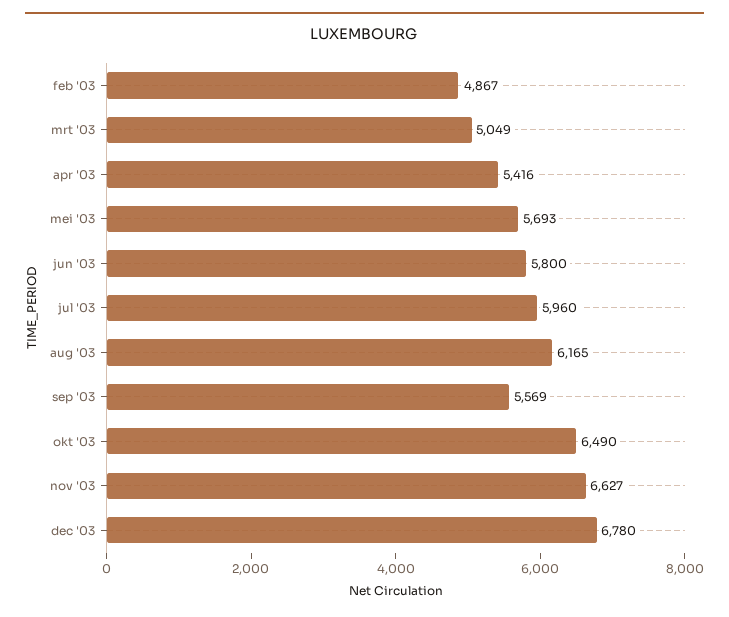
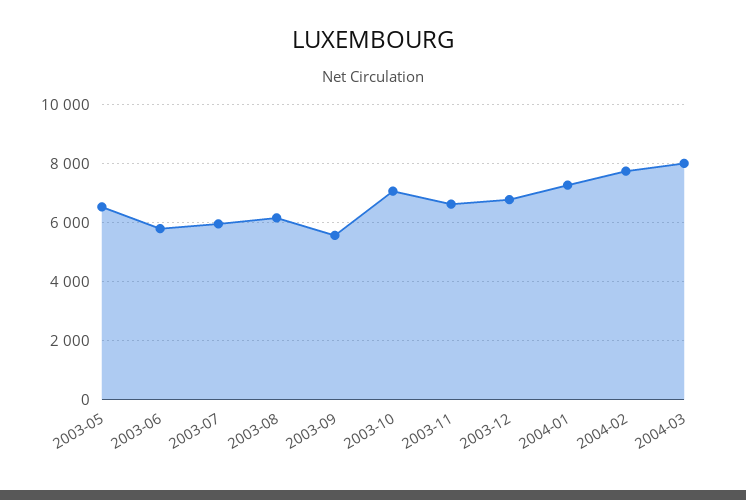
feb '03: 4867 -> none
mrt '03: 5049 -> none
apr '03: 5416 -> none
mei '03: 5693 -> 6500
okt '03: 6490 -> 7000
2004-01: none -> 7250
2004-02: none -> 7750
2004-03: none -> 8000

